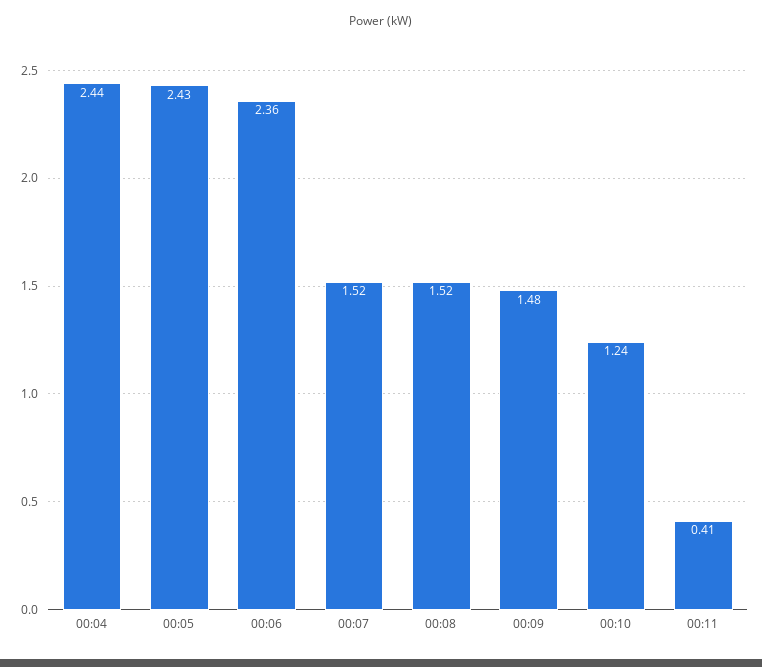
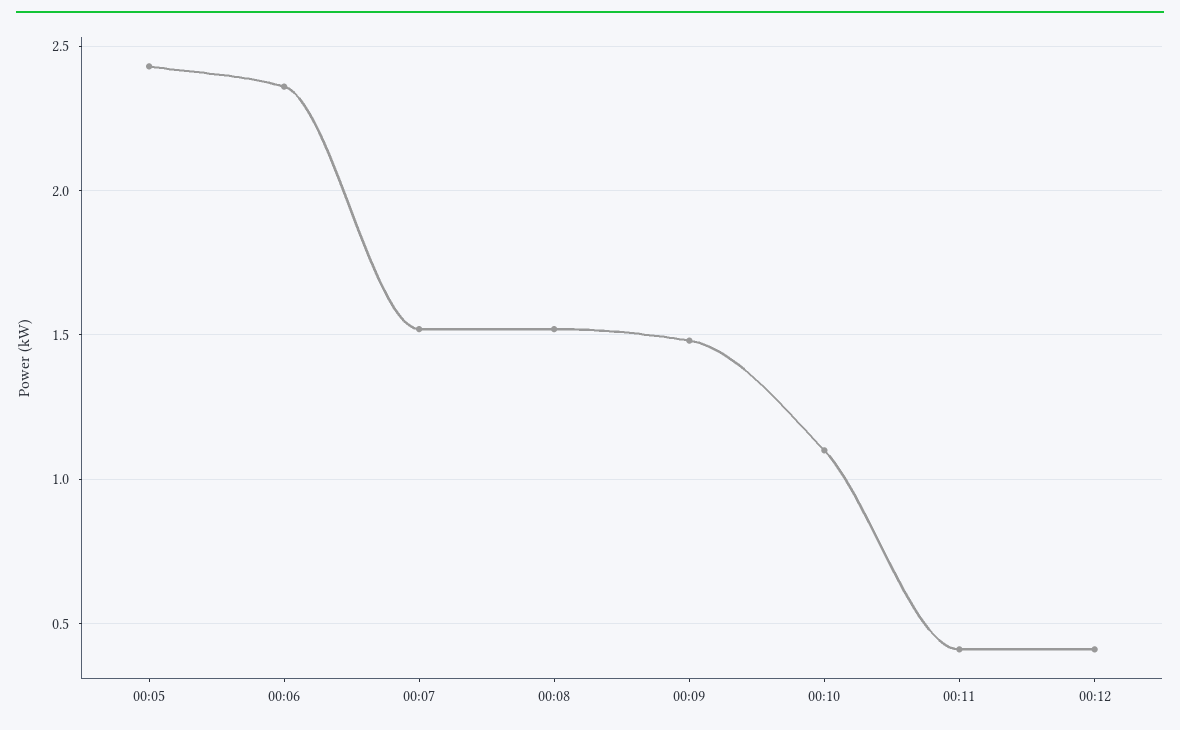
00:04: 2.44 -> none
00:10: 1.24 -> 1.1
00:12: none -> 0.4

